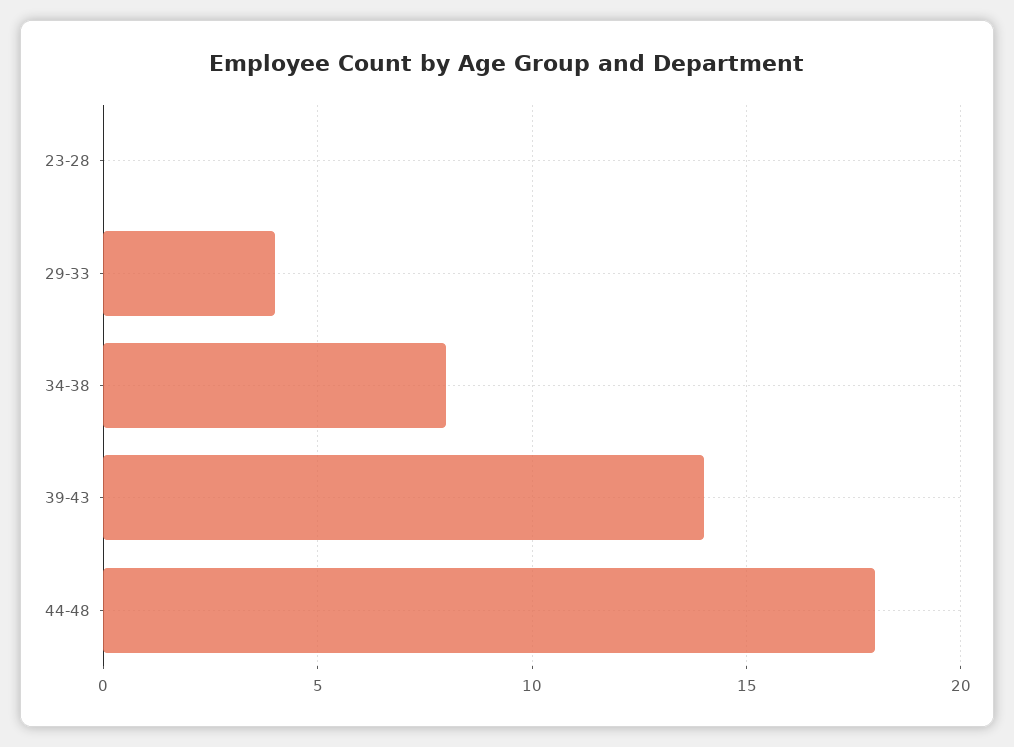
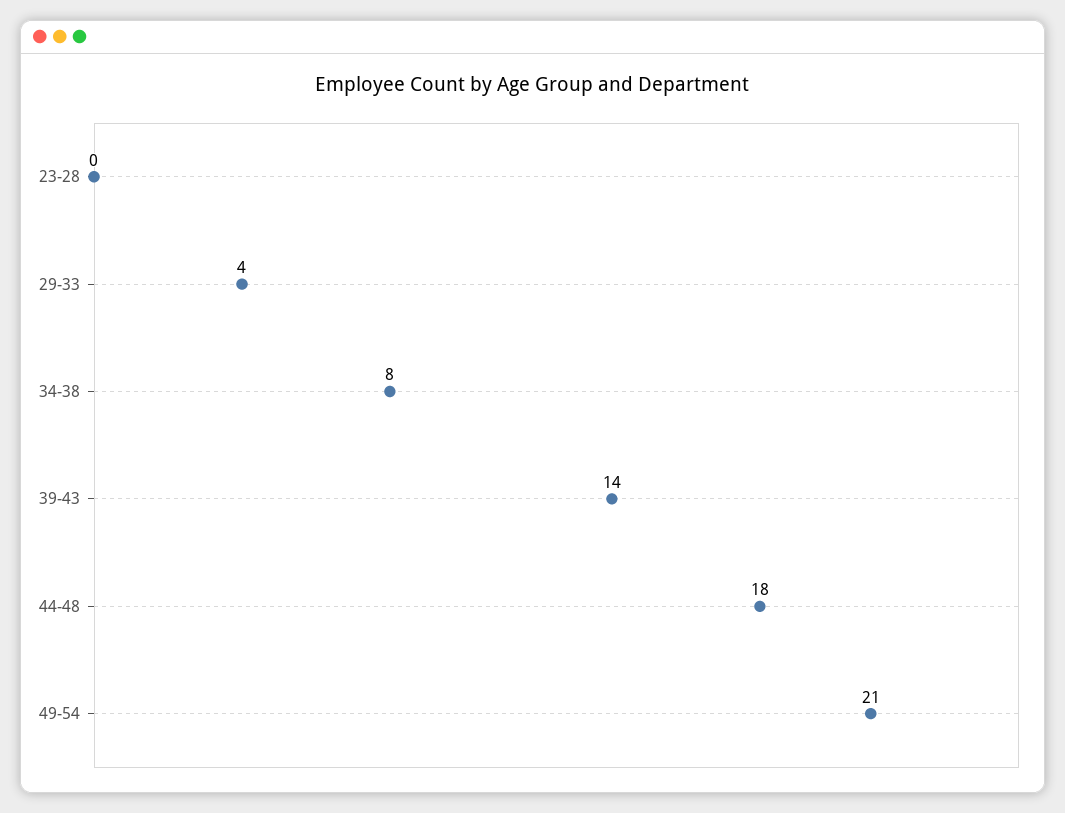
49-54: none -> 21

